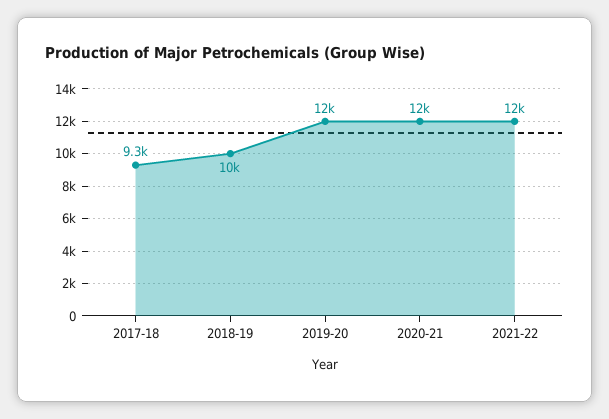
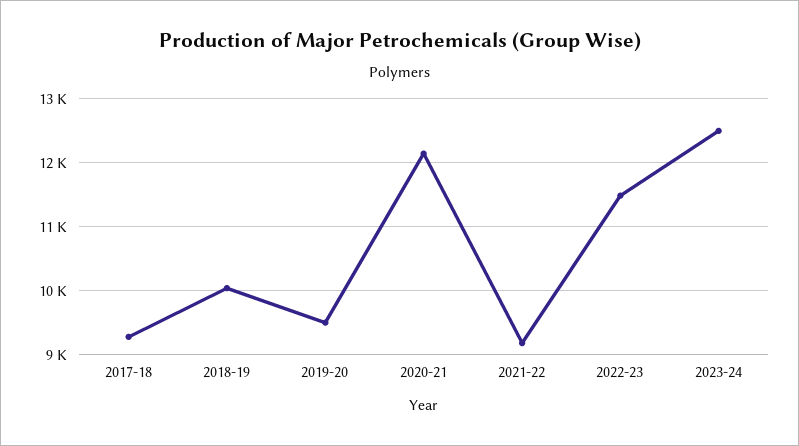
2019-20: 12000 -> 9500
2021-22: 12000 -> 9200
2022-23: none -> 11500
2023-24: none -> 12500

